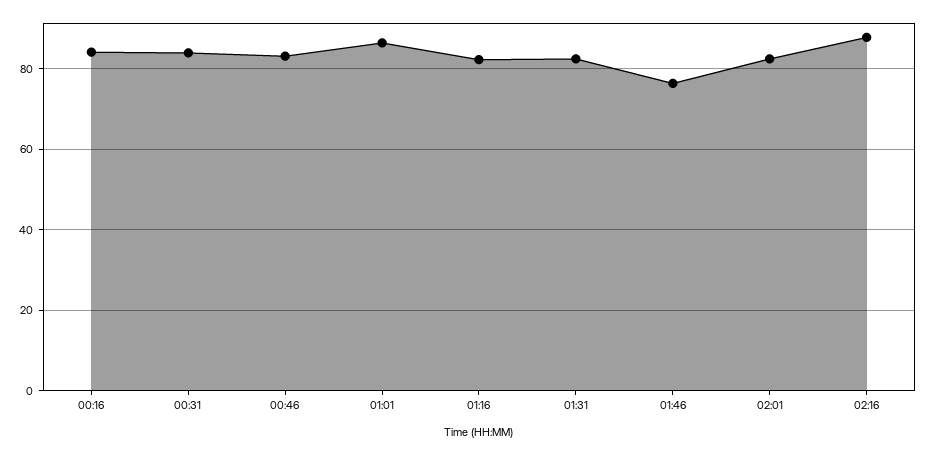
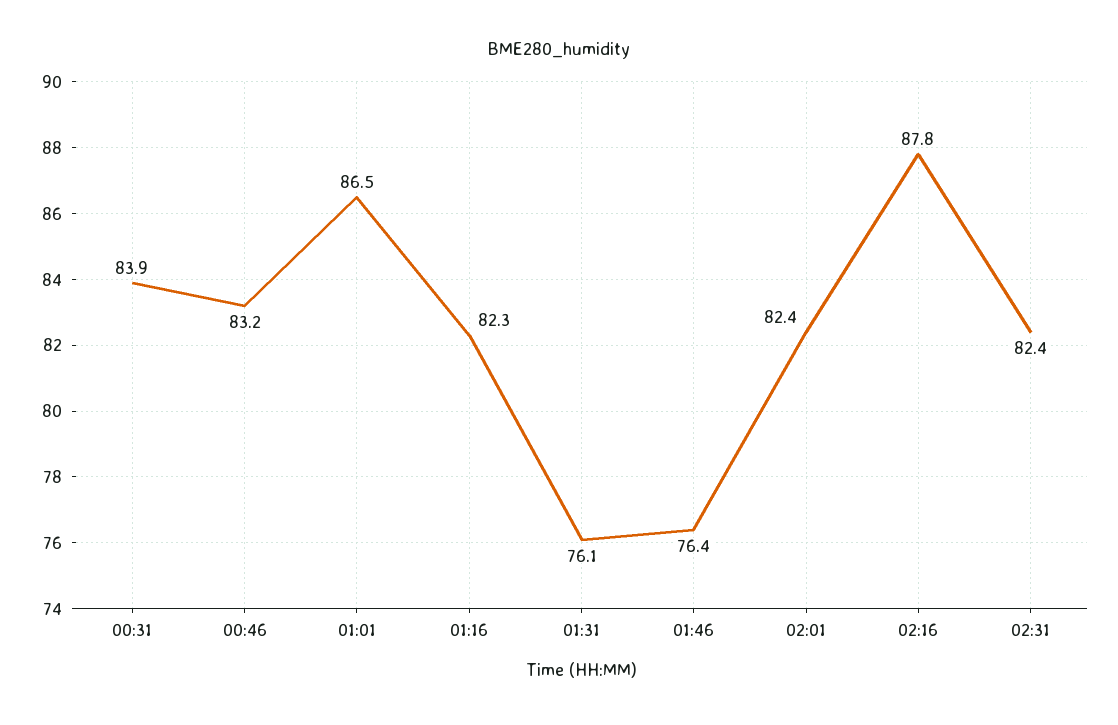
00:16: 84 -> none
01:31: 82 -> 76.1
02:31: none -> 82.4

